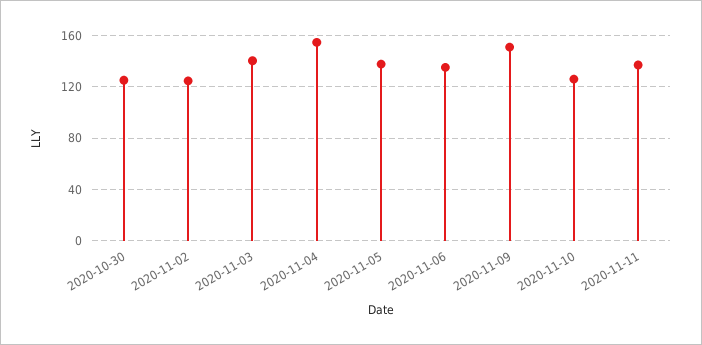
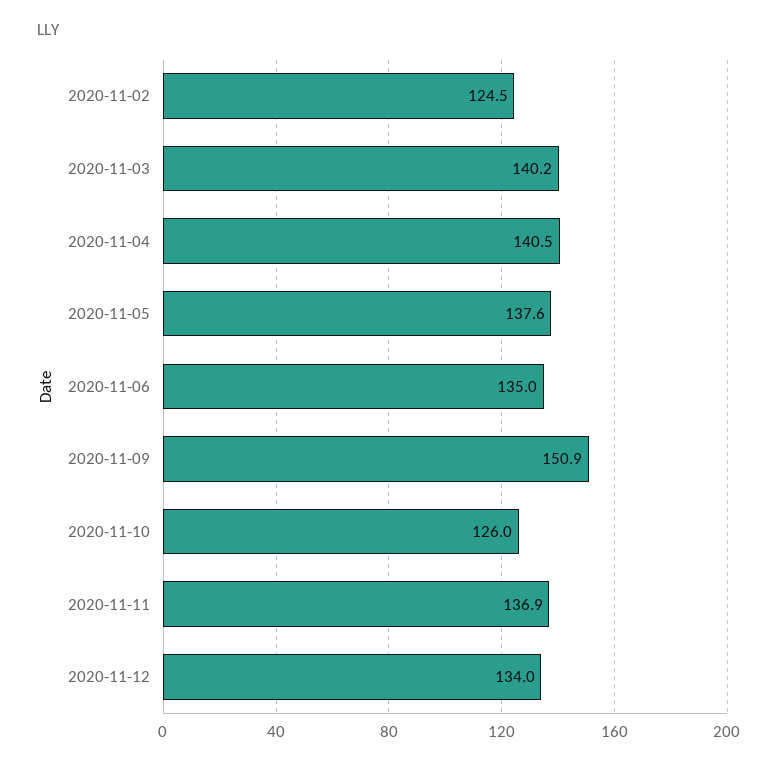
2020-10-30: 125 -> none
2020-11-04: 155 -> 140.5
2020-11-12: none -> 134

